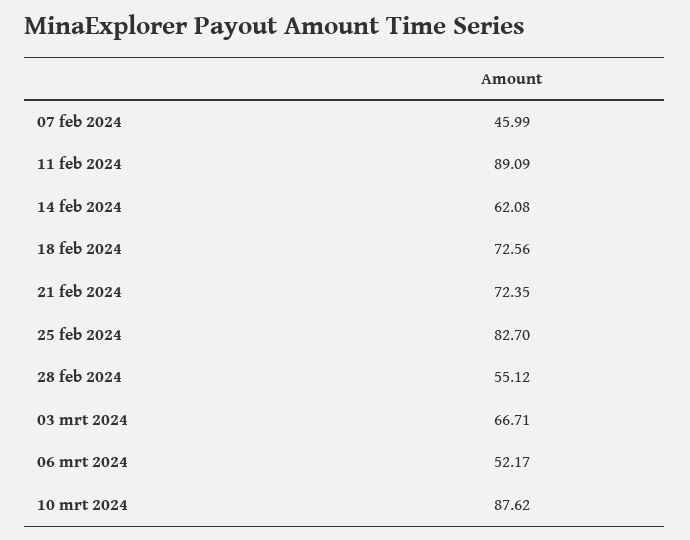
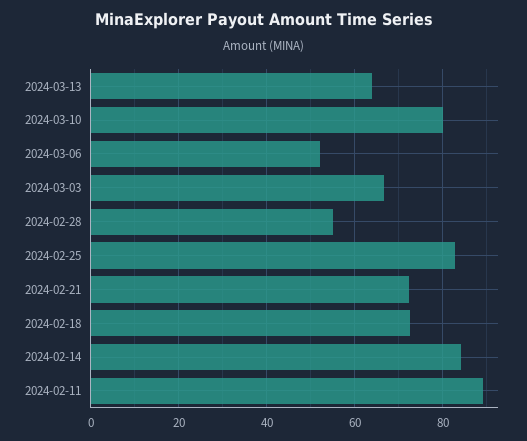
07 feb 2024: 45.99 -> none
14 feb 2024: 62.08 -> 84
10 mrt 2024: 87.62 -> 80
2024-03-13: none -> 64

